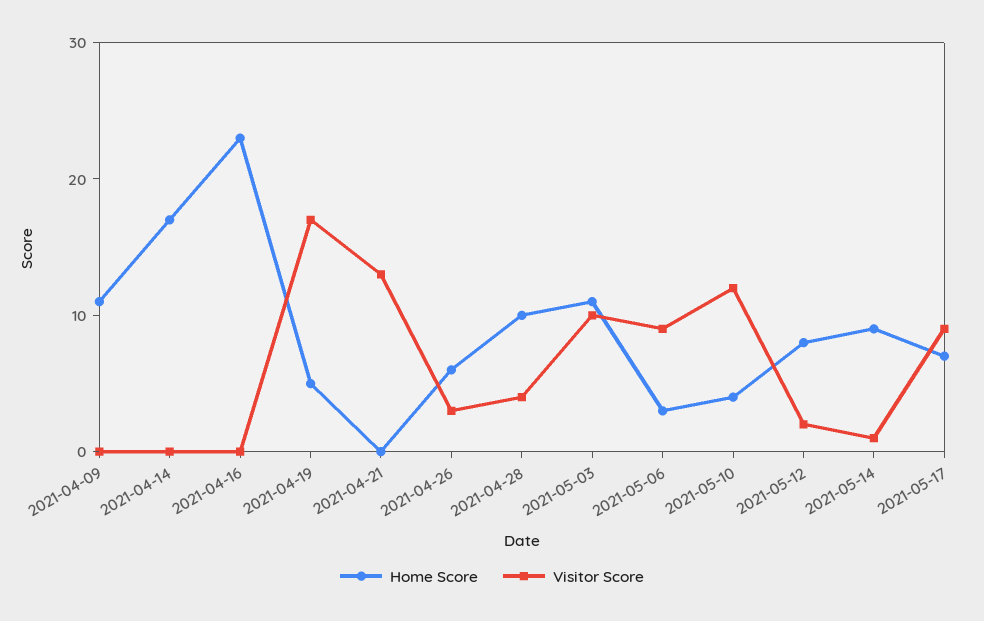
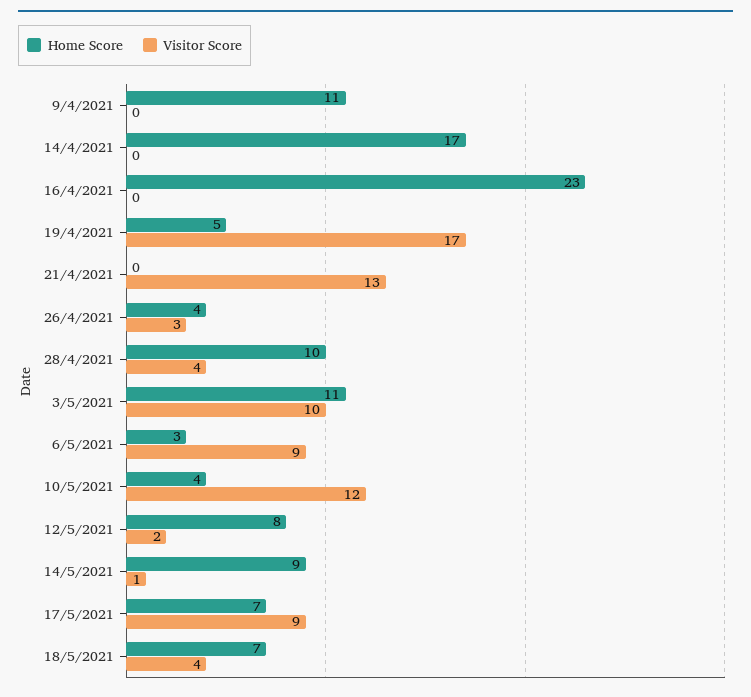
Home Score, 2021-04-26: 6 -> 4
Home Score, 18/5/2021: none -> 7
Visitor Score, 18/5/2021: none -> 4

